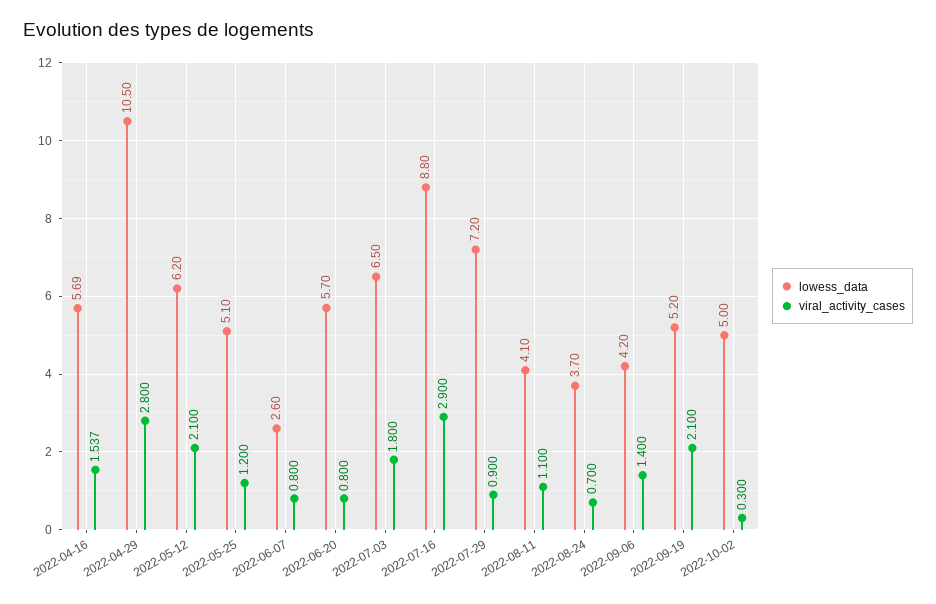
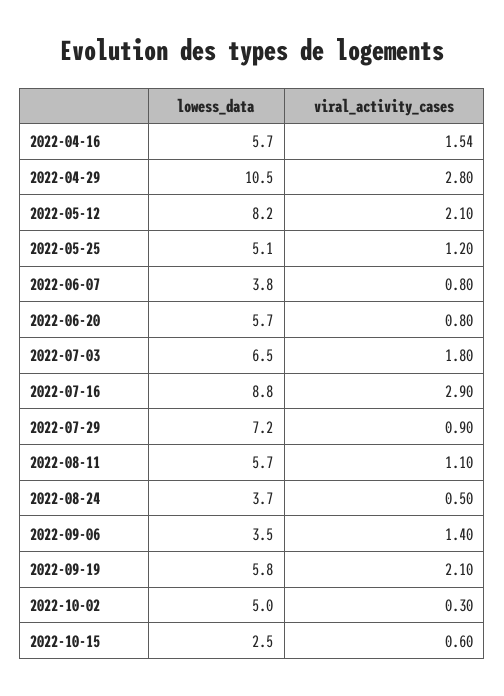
lowess_data, 2022-05-12: 6.2 -> 8.2
lowess_data, 2022-06-07: 2.6 -> 3.8
lowess_data, 2022-08-11: 4.1 -> 5.7
viral_activity_cases, 2022-08-24: 0.7 -> 0.5
lowess_data, 2022-09-06: 4.2 -> 3.5
lowess_data, 2022-09-19: 5.2 -> 5.8
lowess_data, 2022-10-15: none -> 2.5
viral_activity_cases, 2022-10-15: none -> 0.6

